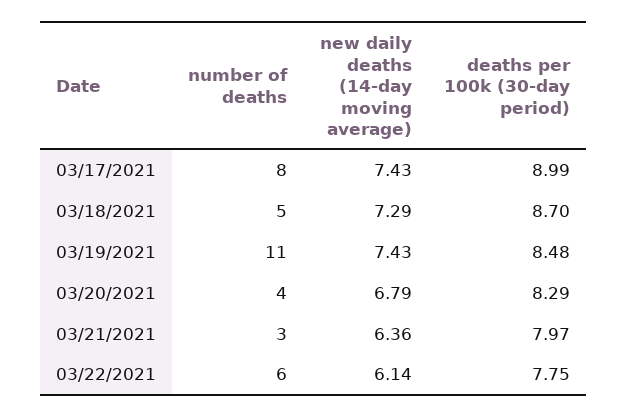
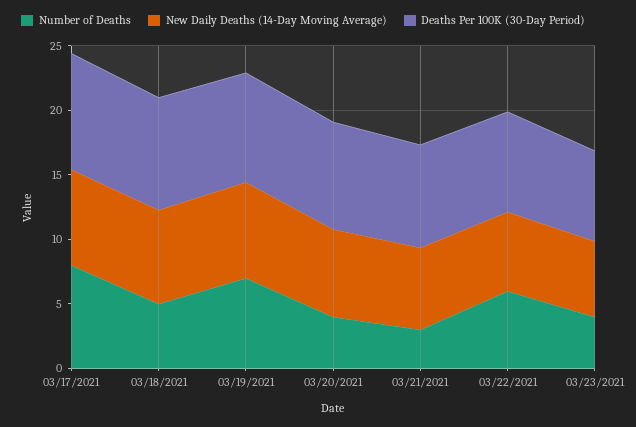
number of deaths, 03/19/2021: 11 -> 7
number of deaths, 03/23/2021: none -> 4
new daily deaths (14-day moving average), 03/23/2021: none -> 6
deaths per 100k (30-day period), 03/23/2021: none -> 7

